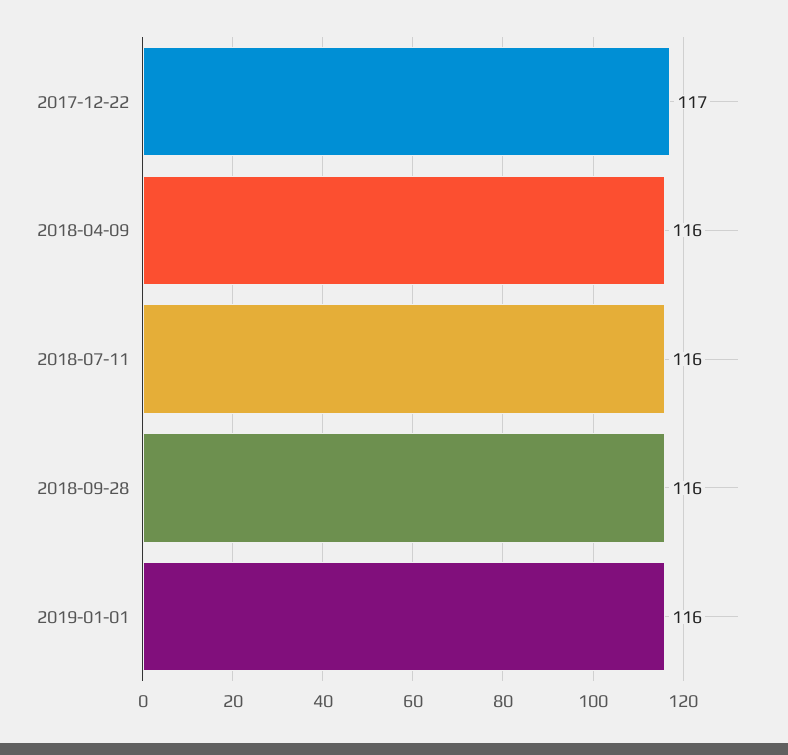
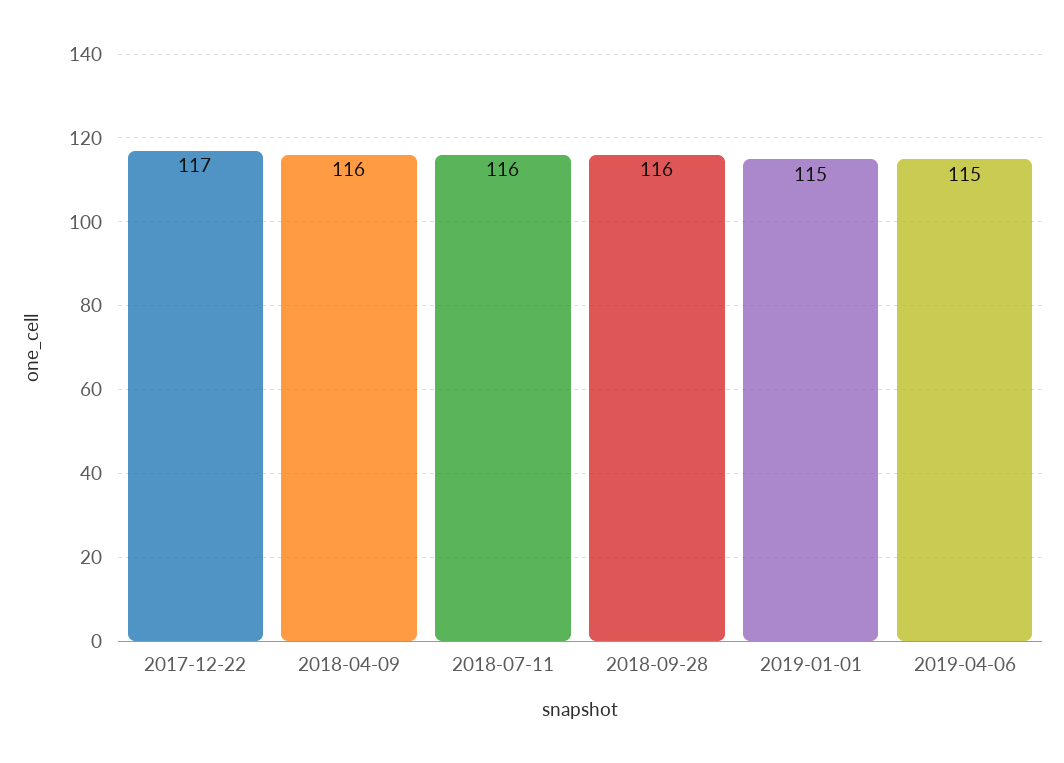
2019-01-01: 116 -> 115
2019-04-06: none -> 115

